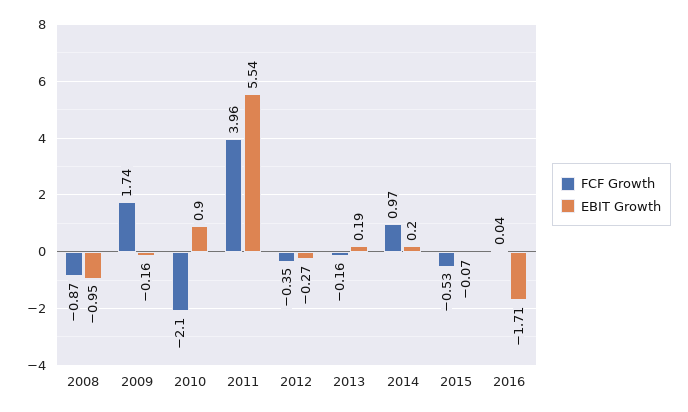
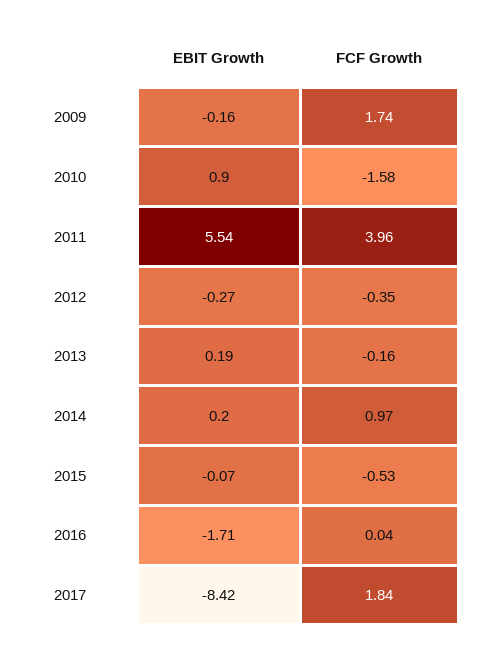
FCF Growth, 2008: -0.87 -> none
EBIT Growth, 2008: -0.95 -> none
FCF Growth, 2010: -2.1 -> -1.58
EBIT Growth, 2017: none -> -8.42
FCF Growth, 2017: none -> 1.84

